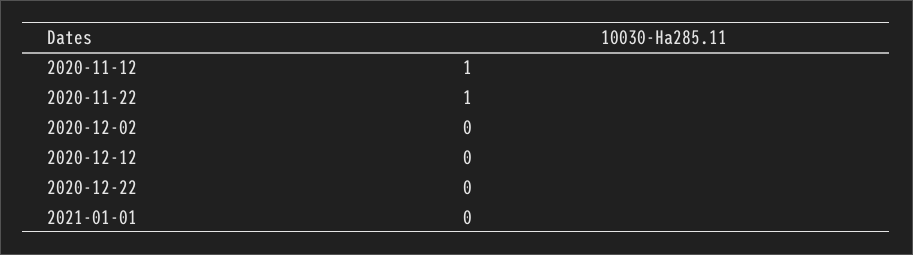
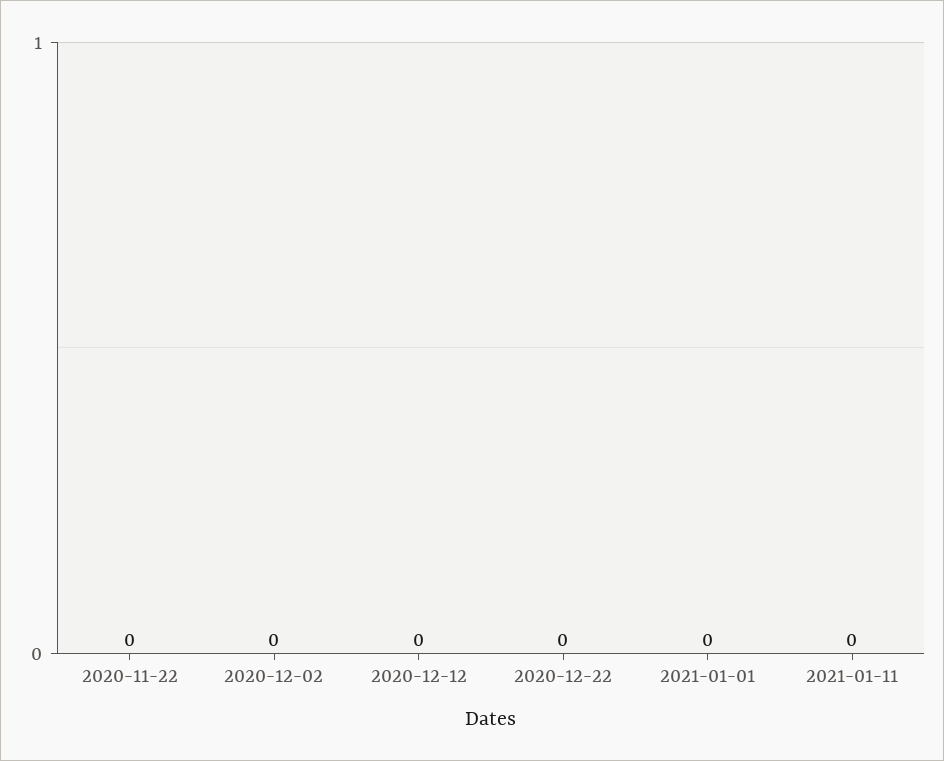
2020-11-12: 1 -> none
2020-11-22: 1 -> 0
2021-01-11: none -> 0

